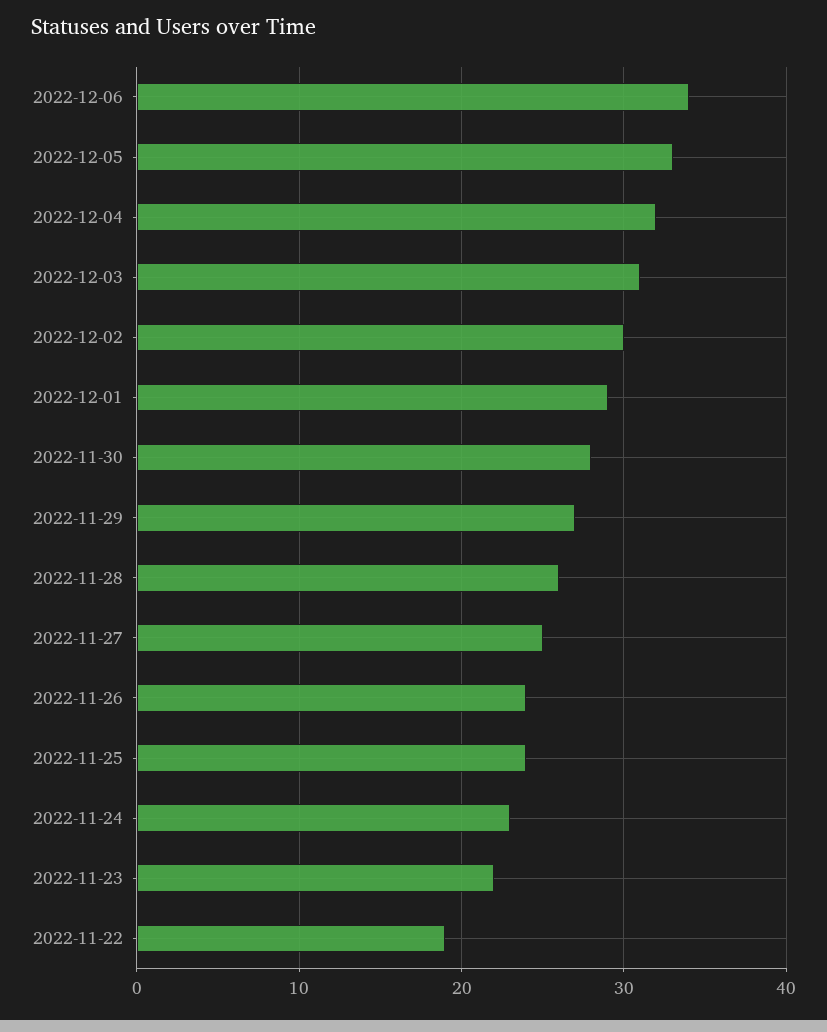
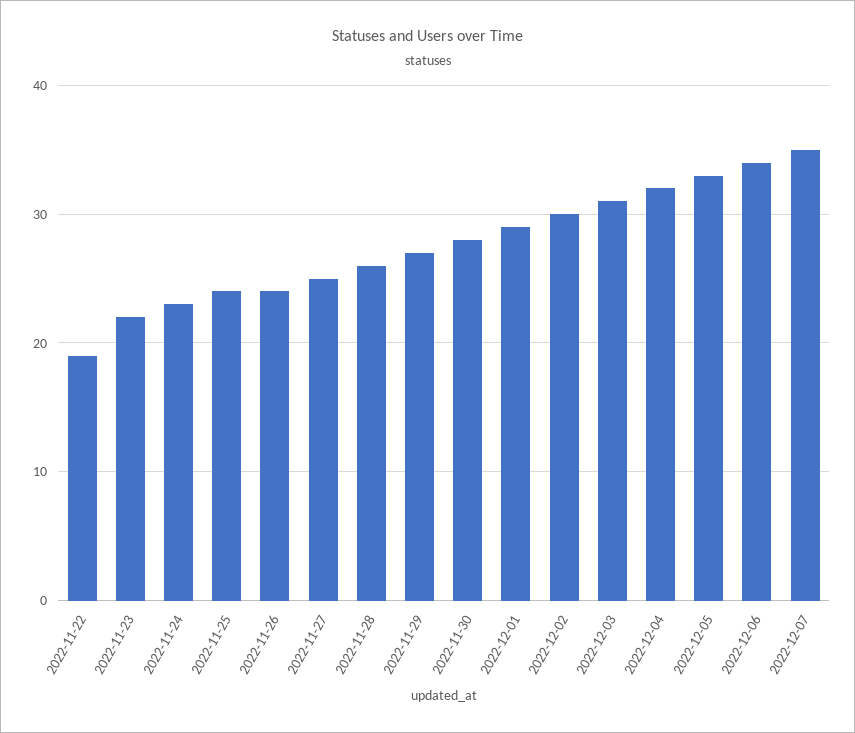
2022-12-07: none -> 35

